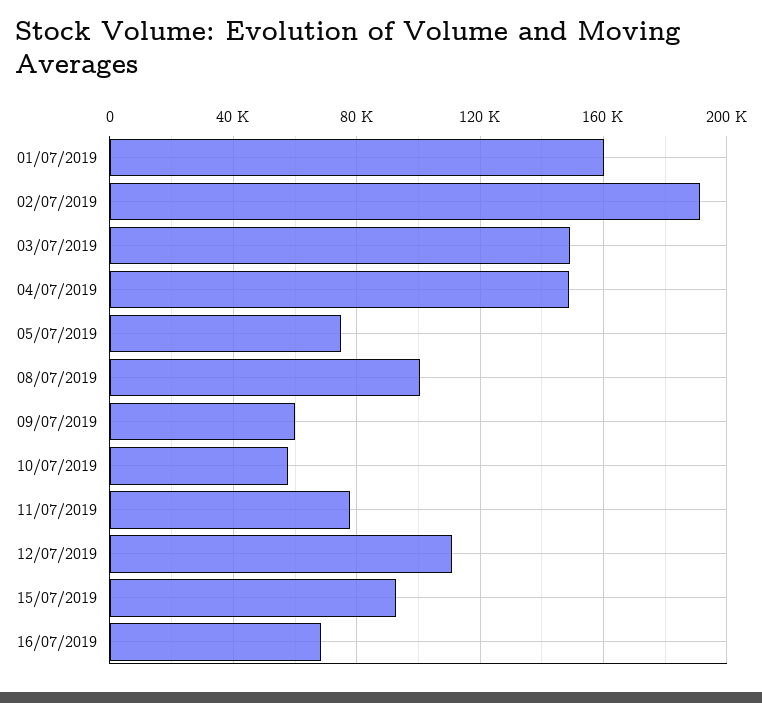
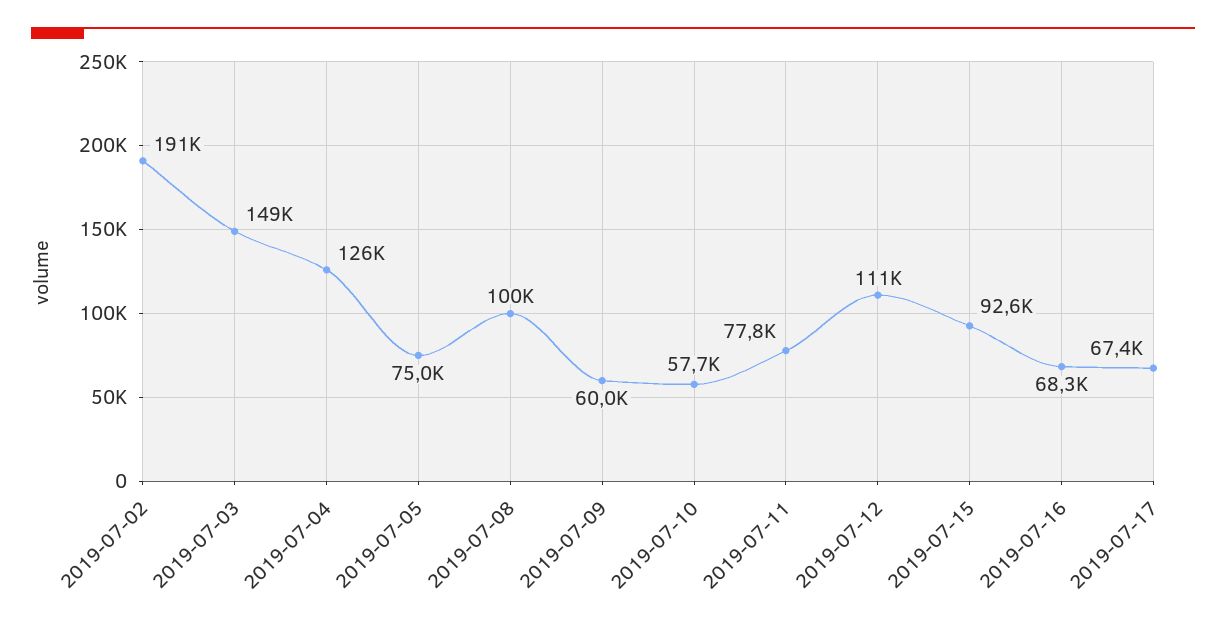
01/07/2019: 160000 -> none
04/07/2019: 150000 -> 126000
2019-07-17: none -> 67400

